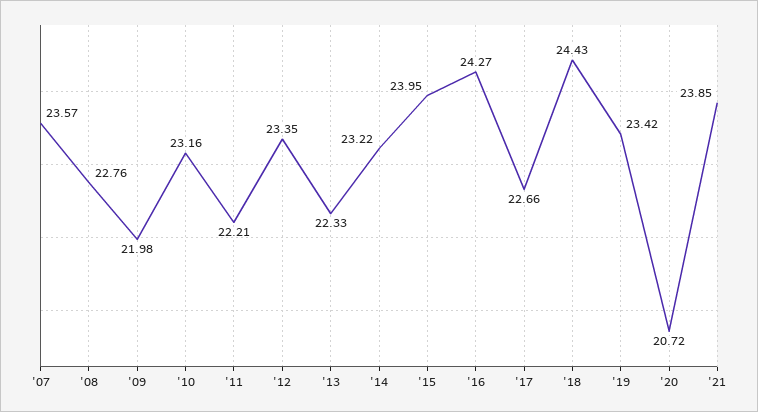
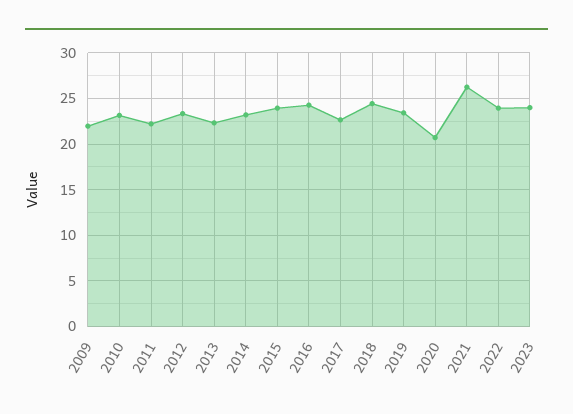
'07: 23.57 -> none
'08: 22.76 -> none
'21: 23.85 -> 26
2022: none -> 24
2023: none -> 24

